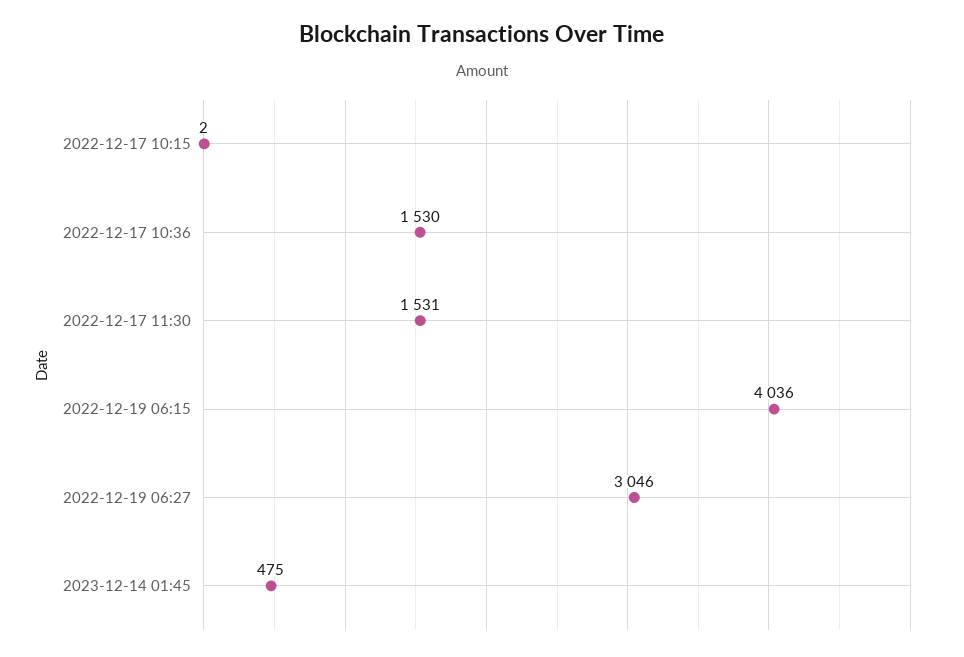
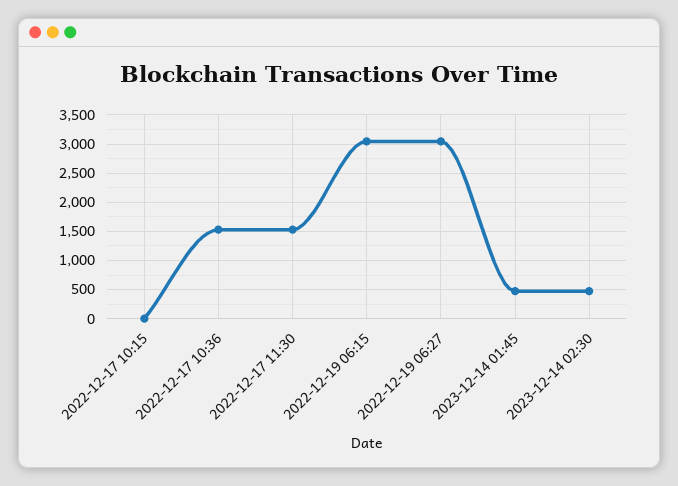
2022-12-19 06:15: 4036 -> 3000
2023-12-14 02:30: none -> 500

